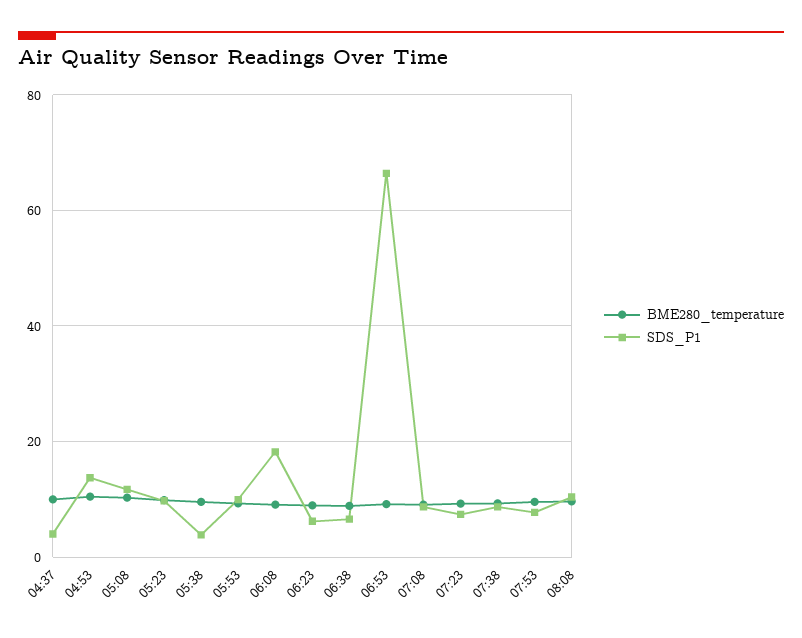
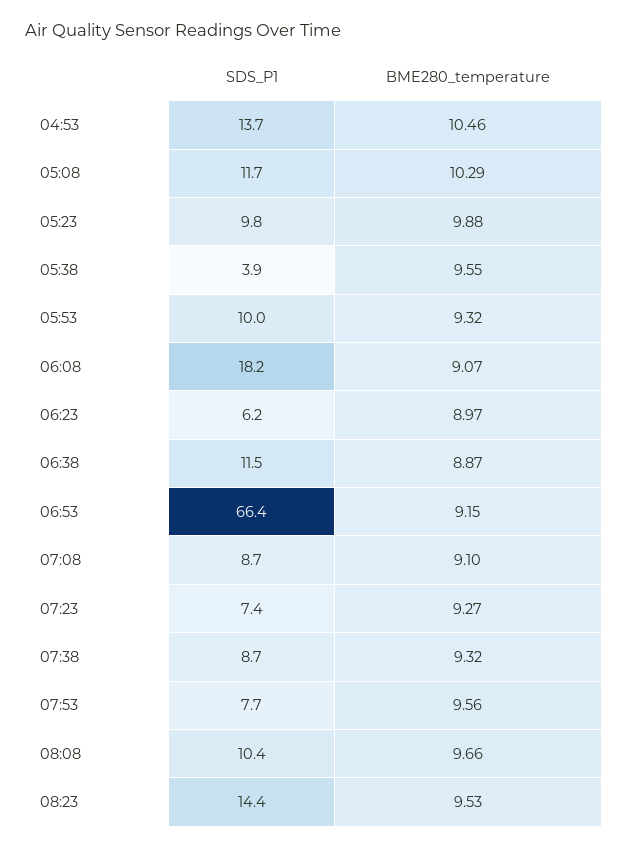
BME280_temperature, 04:37: 10 -> none
SDS_P1, 04:37: 4 -> none
SDS_P1, 06:38: 6 -> 11.5
SDS_P1, 08:23: none -> 14.4
BME280_temperature, 08:23: none -> 9.53

